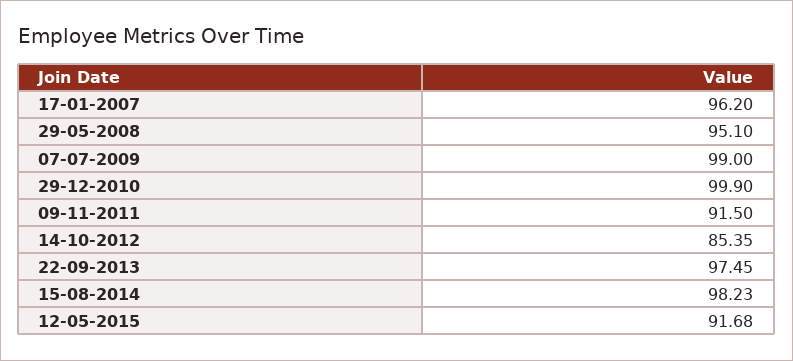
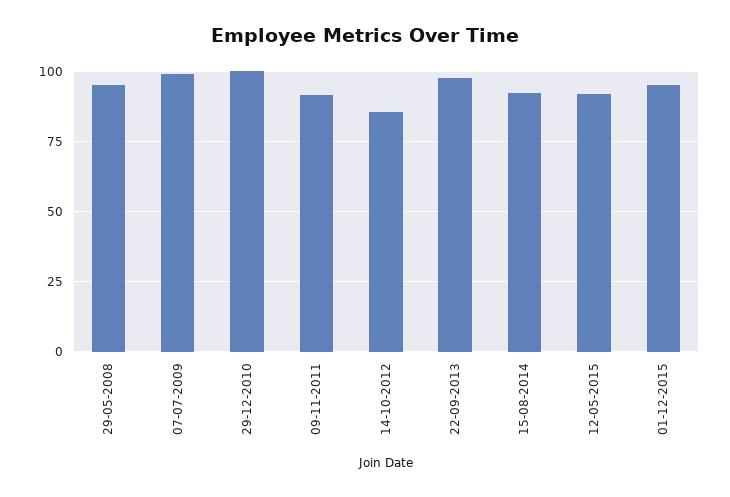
17-01-2007: 96.2 -> none
15-08-2014: 98.23 -> 92.5
01-12-2015: none -> 95

